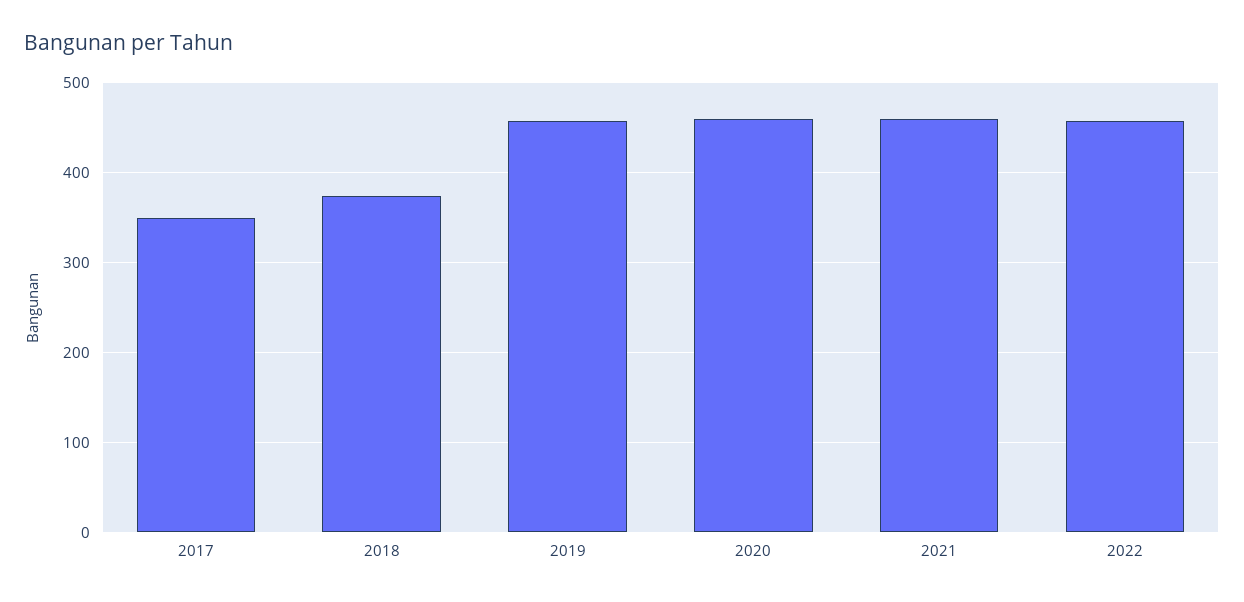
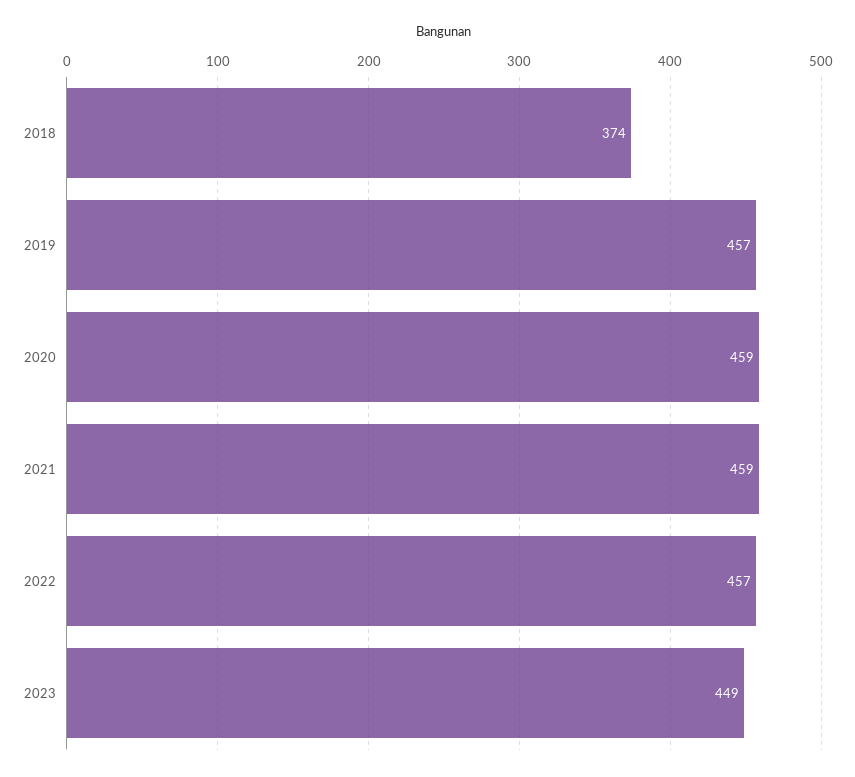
2017: 350 -> none
2023: none -> 449

